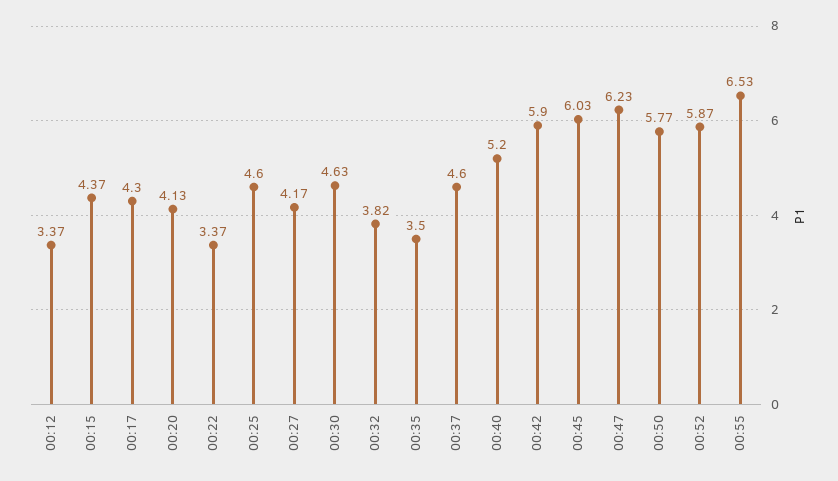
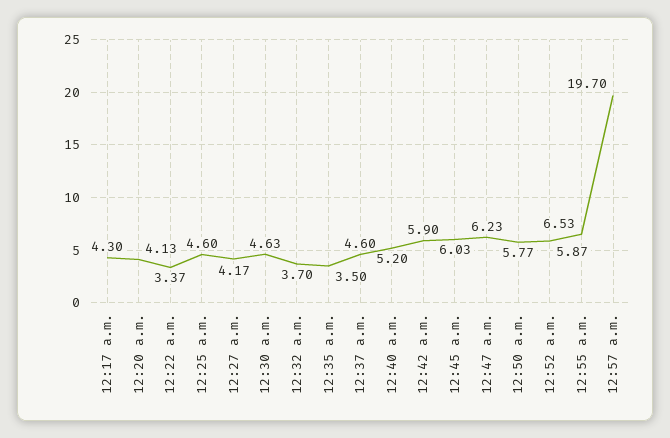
00:12: 3.37 -> none
00:15: 4.37 -> none
00:32: 3.82 -> 3.7
12:57 a.m.: none -> 19.7

